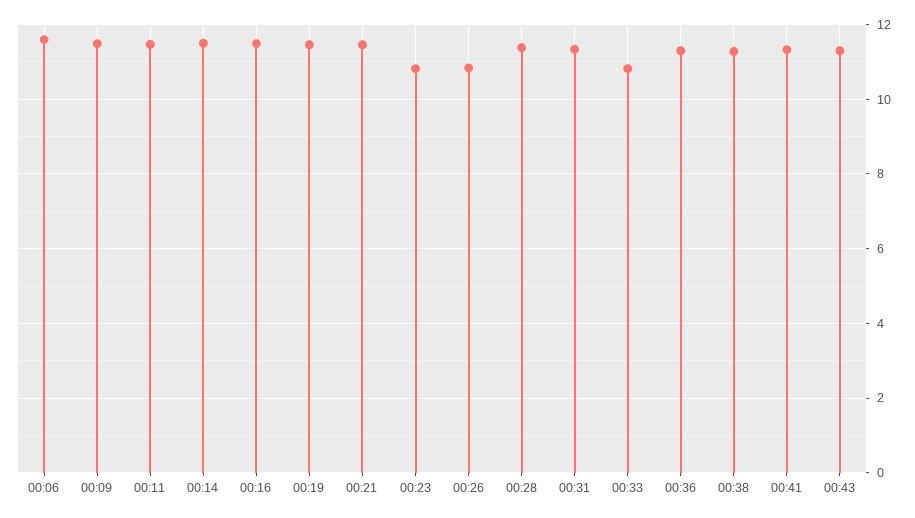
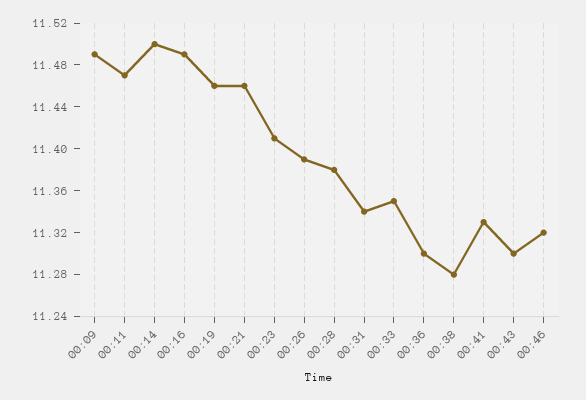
00:06: 11.6 -> none
00:23: 10.8 -> 11.41
00:26: 10.8 -> 11.39
00:33: 10.8 -> 11.35
00:46: none -> 11.32

